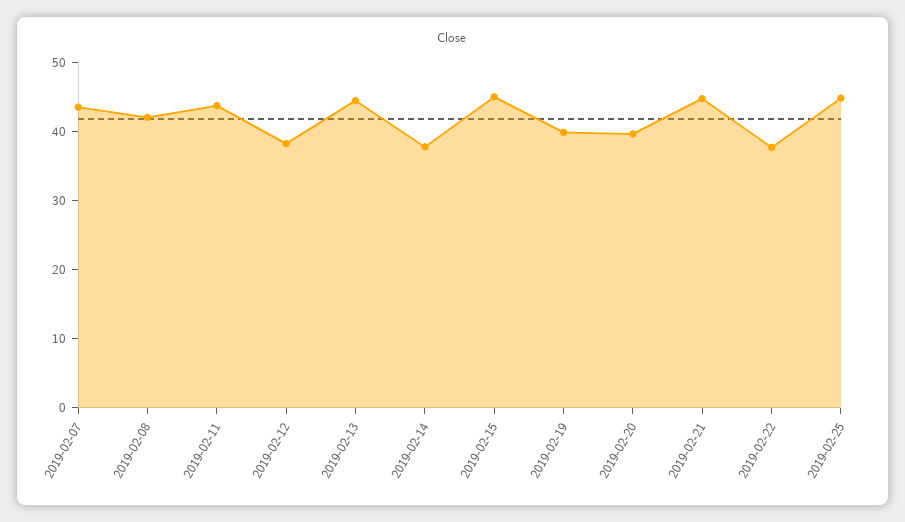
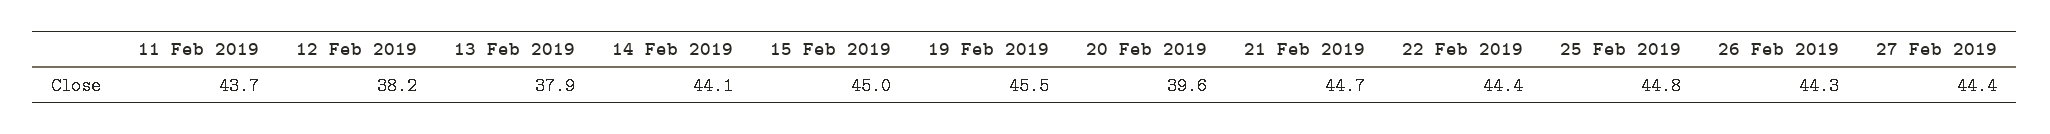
2019-02-07: 44 -> none
2019-02-08: 42 -> none
2019-02-13: 44 -> 37.9
2019-02-14: 38 -> 44.1
2019-02-19: 40 -> 45.5
2019-02-22: 38 -> 44.4
26 Feb 2019: none -> 44.3
27 Feb 2019: none -> 44.4

